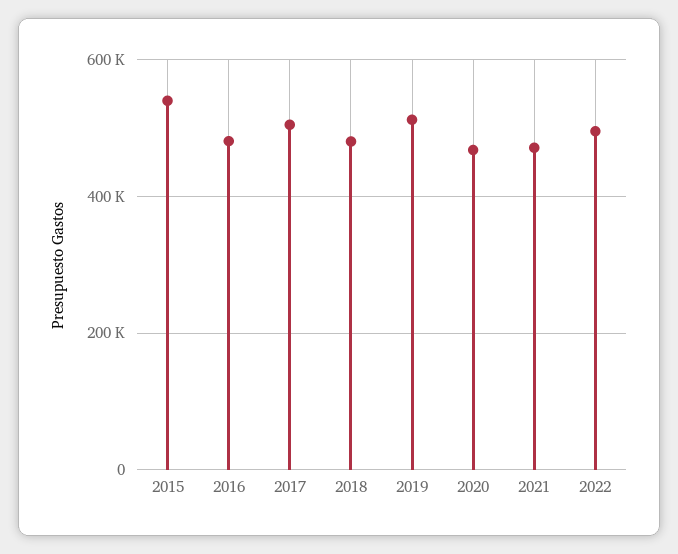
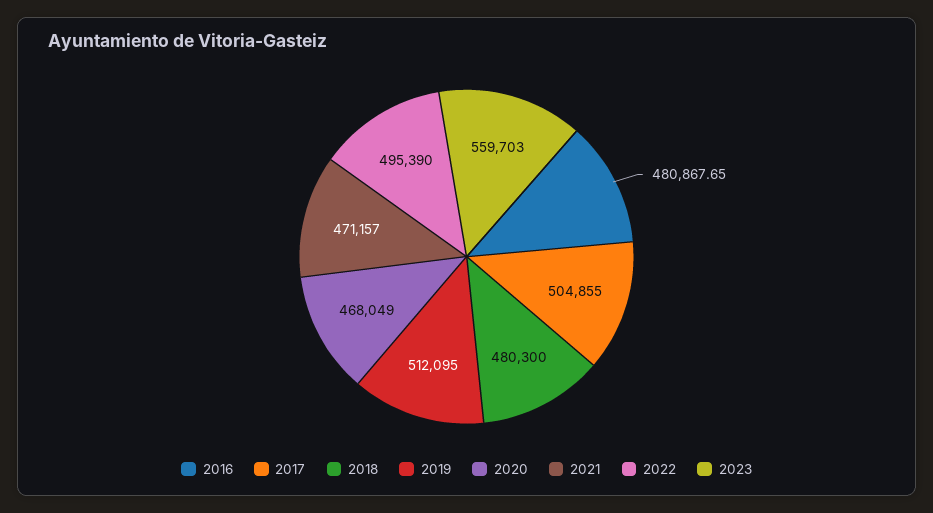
2015: 540000 -> none
2023: none -> 559703

